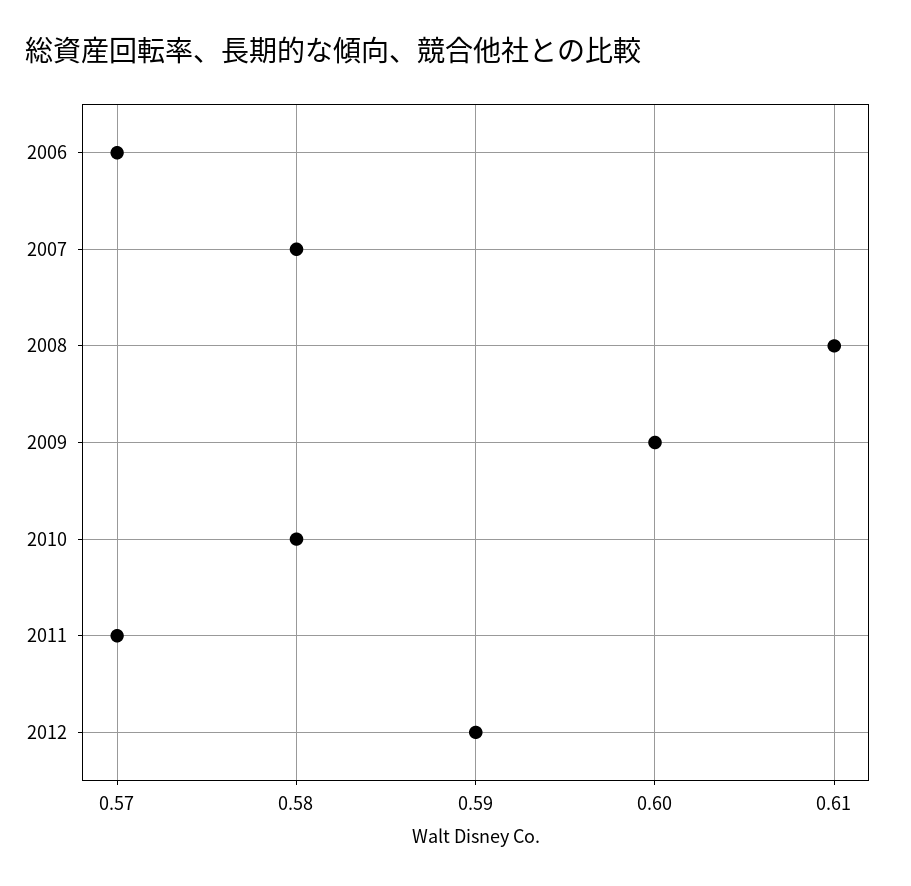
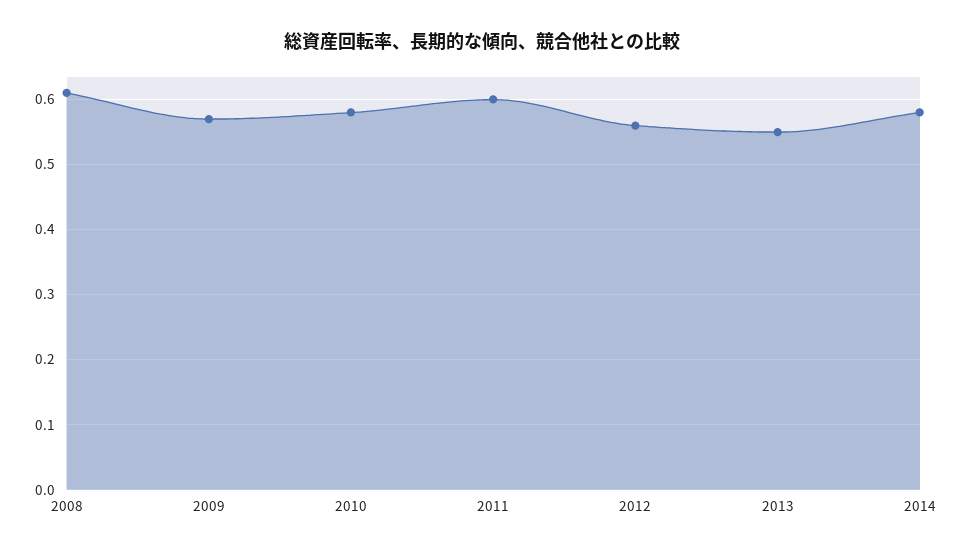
2006: 0.57 -> none
2007: 0.58 -> none
2009: 0.6 -> 0.57
2011: 0.57 -> 0.6
2012: 0.59 -> 0.56
2013: none -> 0.55
2014: none -> 0.58

